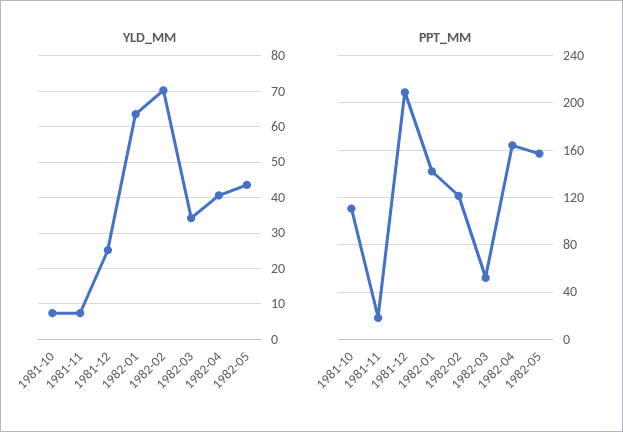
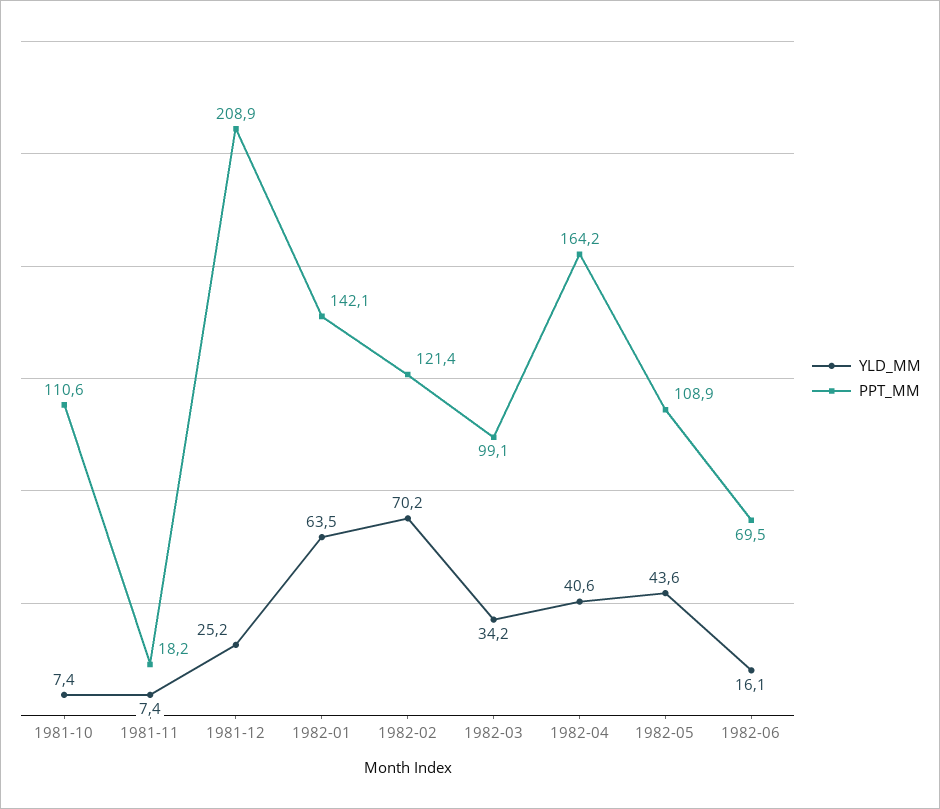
PPT_MM, 1982-03: 50 -> 99.1
PPT_MM, 1982-05: 160 -> 108.9
YLD_MM, 1982-06: none -> 16.1
PPT_MM, 1982-06: none -> 69.5

